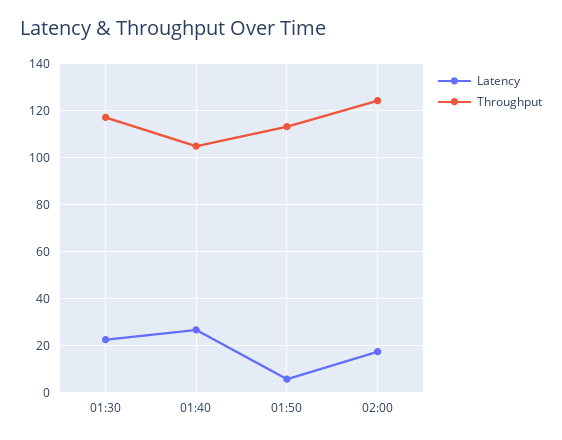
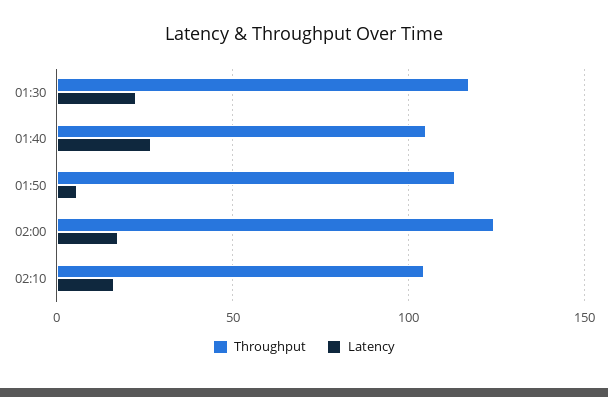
Throughput, 02:10: none -> 105
Latency, 02:10: none -> 15

